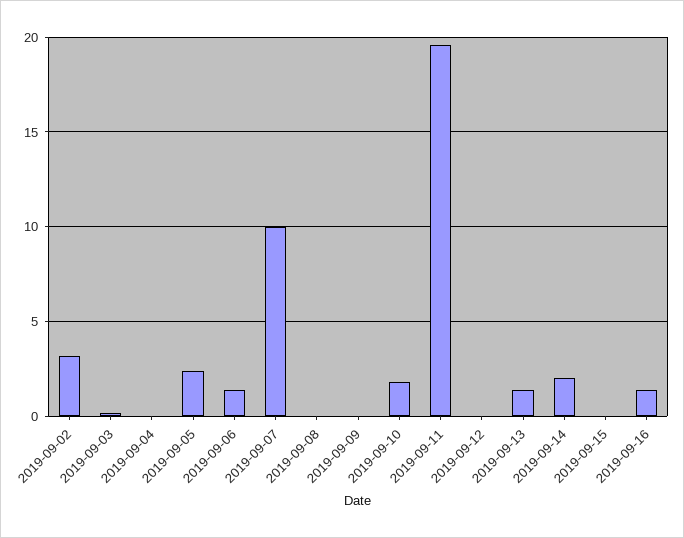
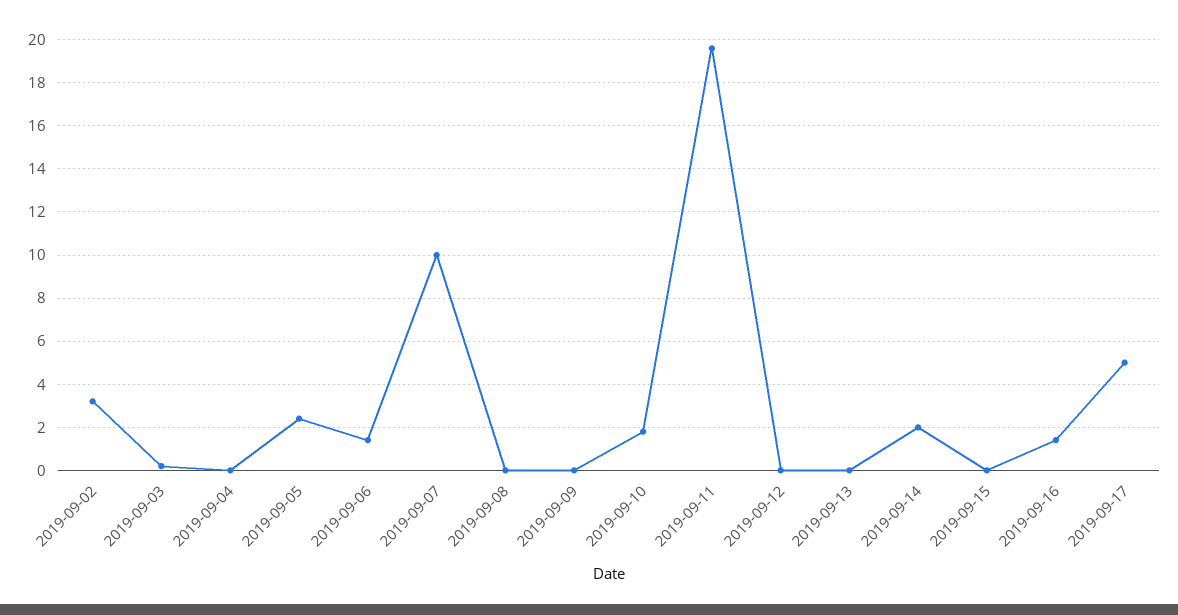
2019-09-13: 1.5 -> 0
2019-09-17: none -> 5

